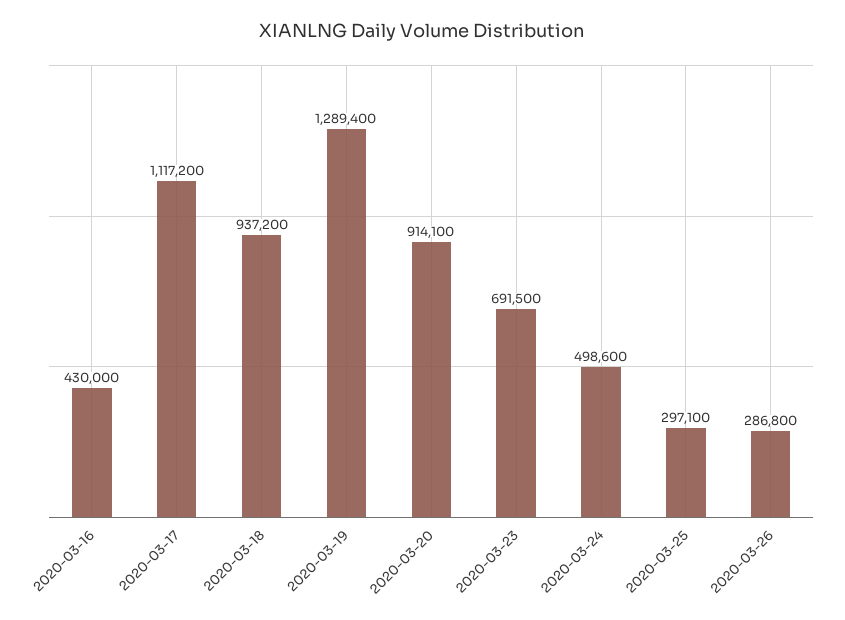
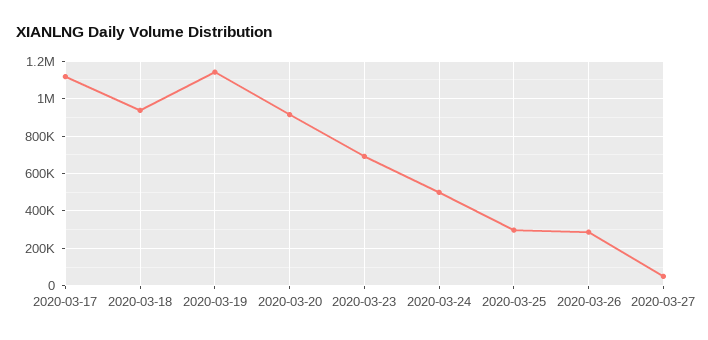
2020-03-16: 430000 -> none
2020-03-19: 1289400 -> 1150000
2020-03-27: none -> 50000

